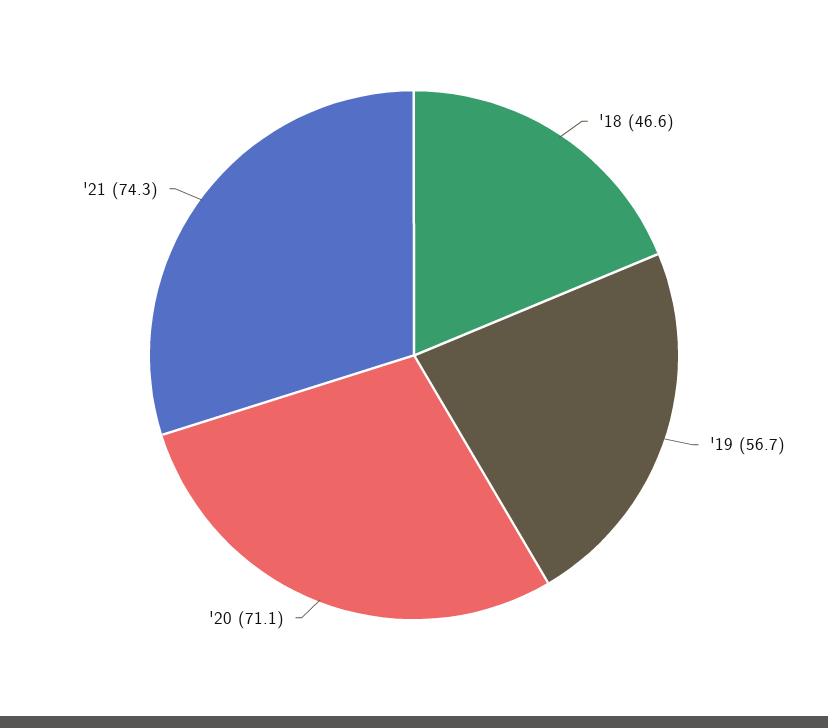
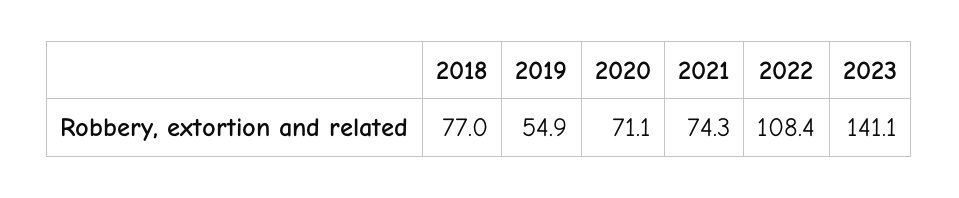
'18: 46.6 -> 77
'19: 56.7 -> 54.9
2022: none -> 108.4
2023: none -> 141.1

